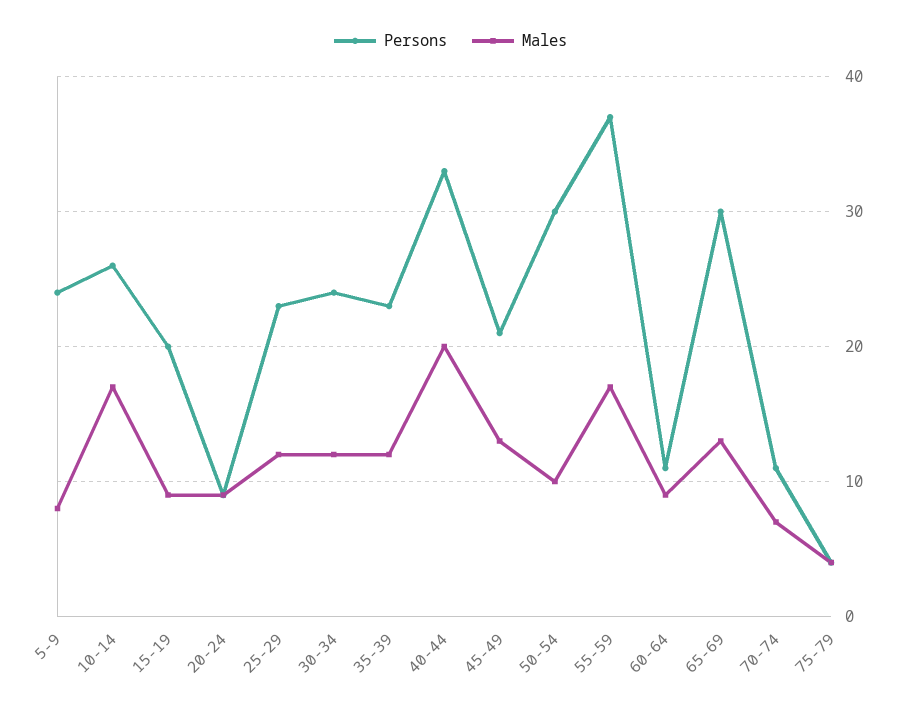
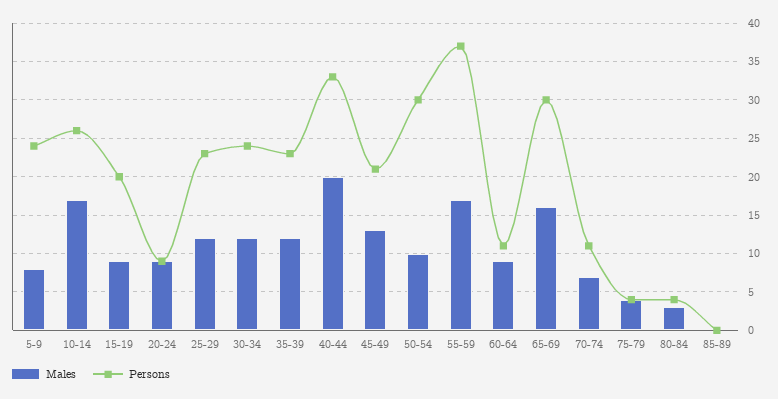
Males, 65-69: 13 -> 16
Males, 80-84: none -> 3
Persons, 80-84: none -> 4
Males, 85-89: none -> 0
Persons, 85-89: none -> 0

